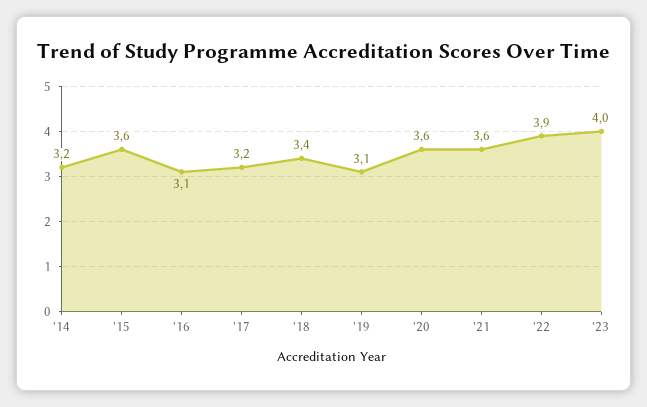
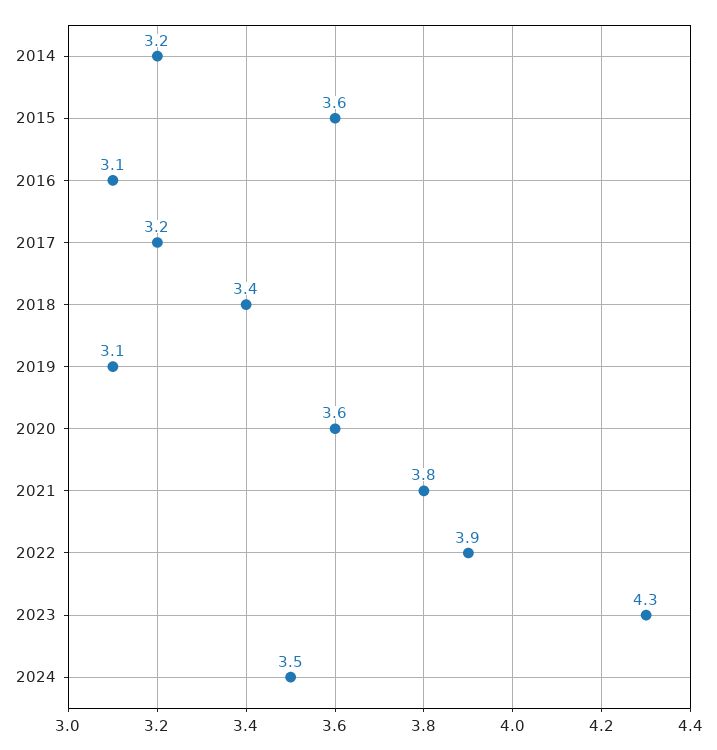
'21: 3.6 -> 3.8
'23: 4 -> 4.3
2024: none -> 3.5

